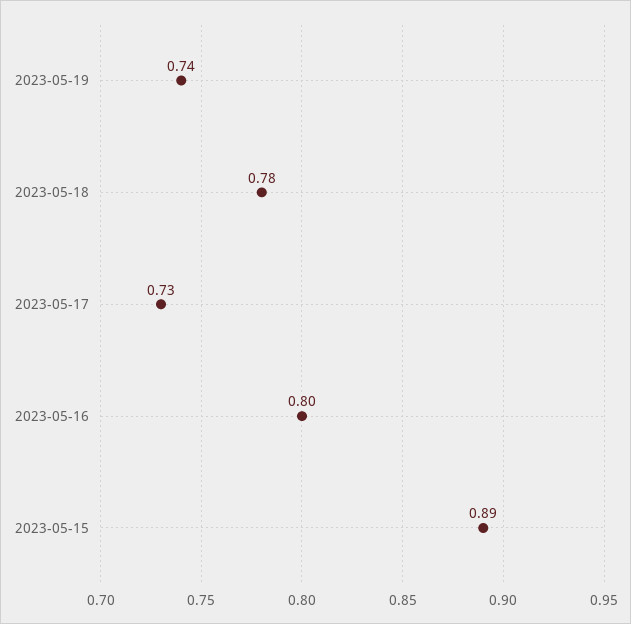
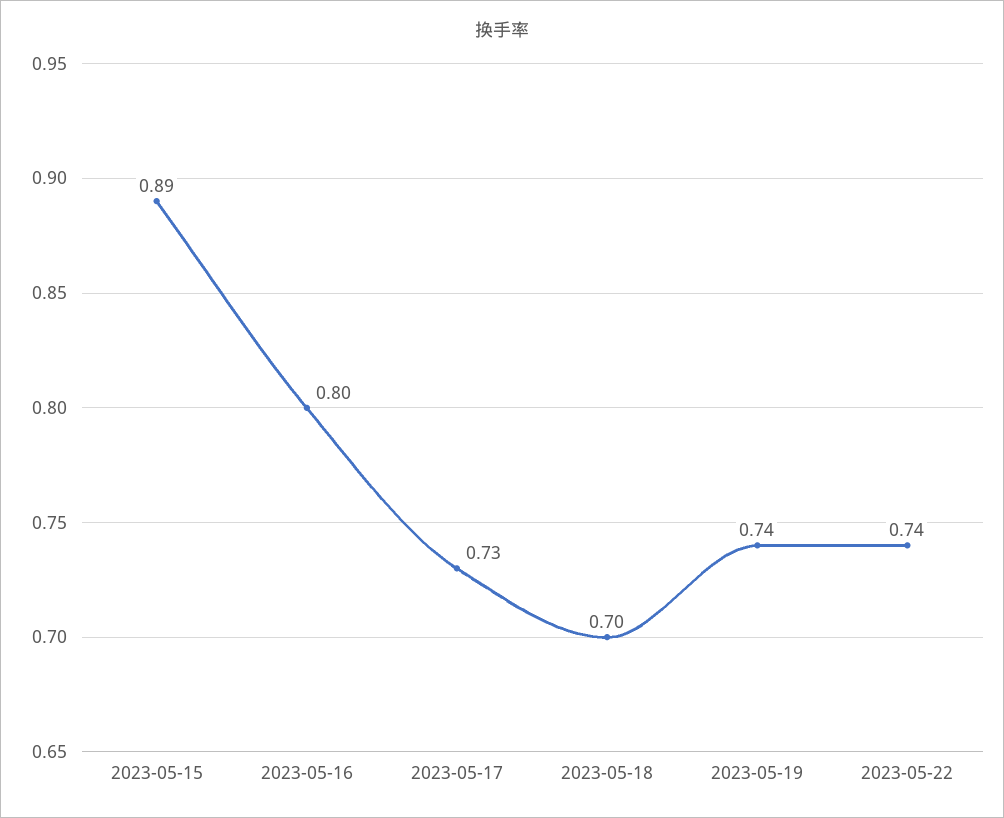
2023-05-18: 0.78 -> 0.7
2023-05-22: none -> 0.74

